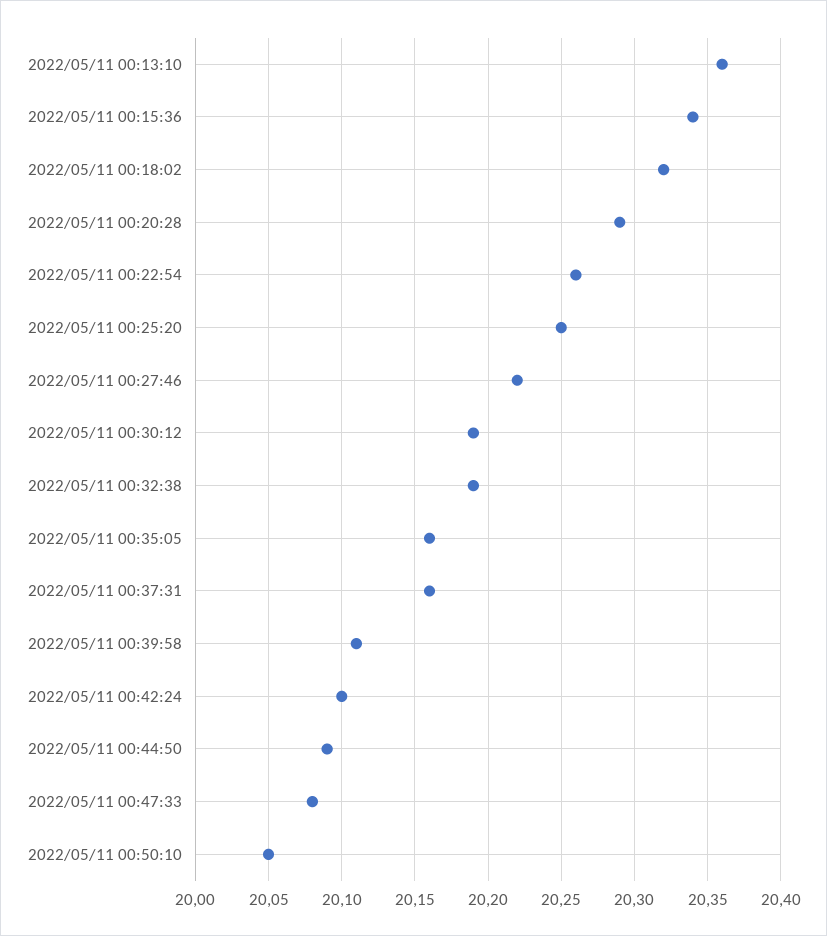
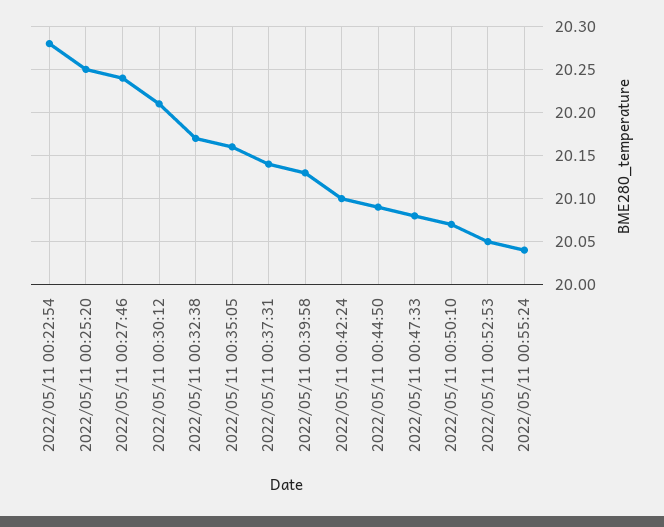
2022/05/11 00:13:10: 20.36 -> none
2022/05/11 00:15:36: 20.34 -> none
2022/05/11 00:18:02: 20.32 -> none
2022/05/11 00:20:28: 20.29 -> none
2022/05/11 00:22:54: 20.26 -> 20.28
2022/05/11 00:27:46: 20.22 -> 20.24
2022/05/11 00:30:12: 20.19 -> 20.21
2022/05/11 00:32:38: 20.19 -> 20.17
2022/05/11 00:37:31: 20.16 -> 20.14
2022/05/11 00:39:58: 20.11 -> 20.13
2022/05/11 00:50:10: 20.05 -> 20.07
2022/05/11 00:52:53: none -> 20.05
2022/05/11 00:55:24: none -> 20.04

